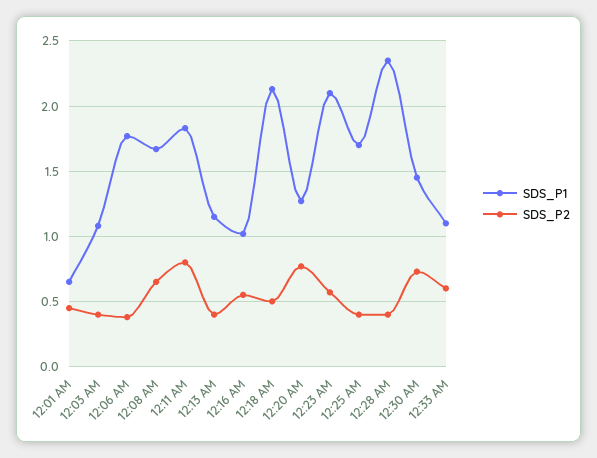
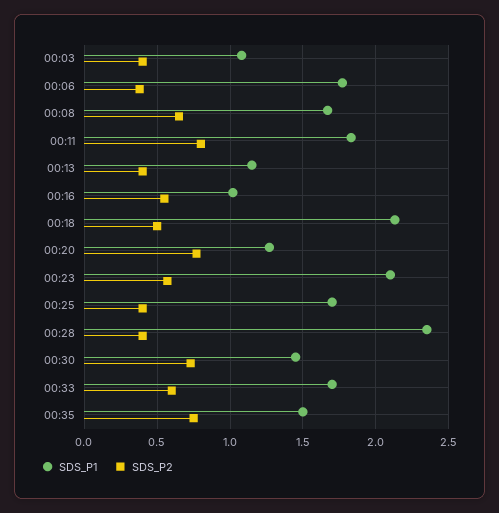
SDS_P1, 12:01 AM: 0.65 -> none
SDS_P2, 12:01 AM: 0.45 -> none
SDS_P1, 12:33 AM: 1.1 -> 1.7
SDS_P1, 00:35: none -> 1.5
SDS_P2, 00:35: none -> 0.75

